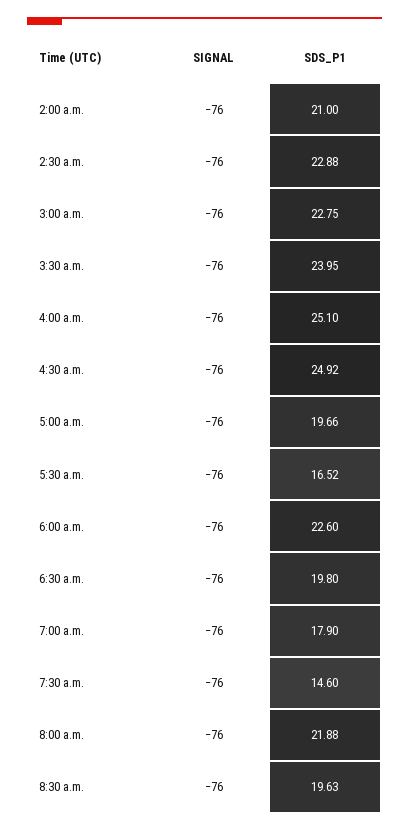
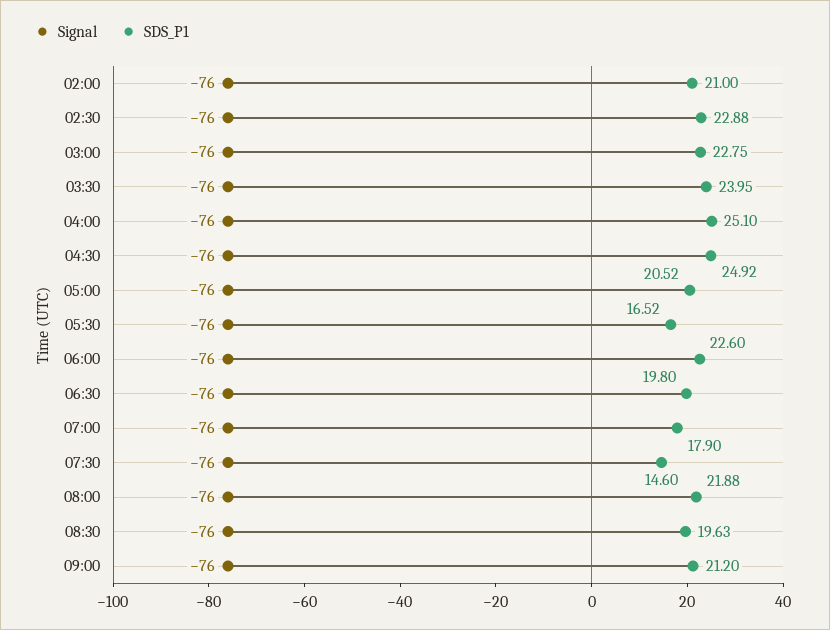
SDS_P1, 5:00 a.m.: 19.66 -> 20.52
SIGNAL, 09:00: none -> -76
SDS_P1, 09:00: none -> 21.2

